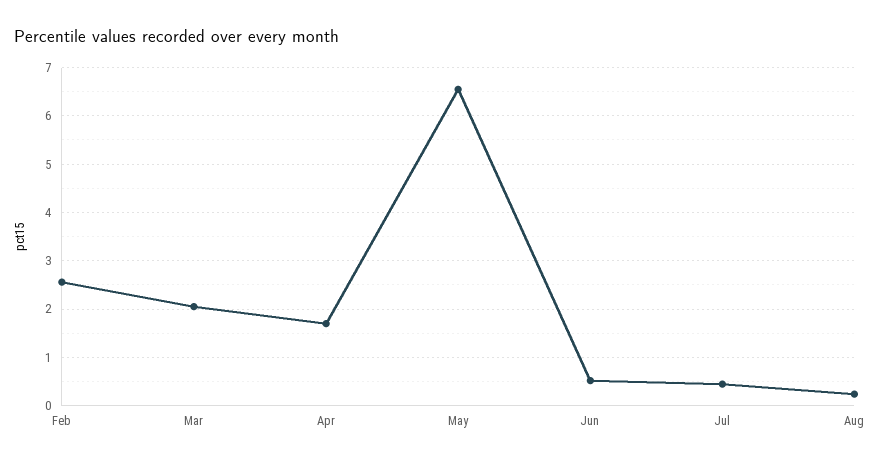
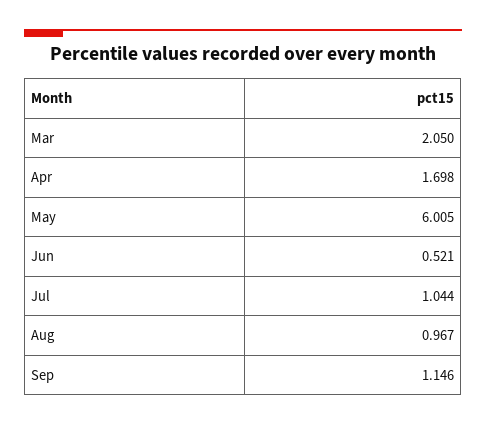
Feb: 2.6 -> none
May: 6.6 -> 6.005
Jul: 0.4 -> 1.044
Aug: 0.2 -> 0.967
Sep: none -> 1.146

